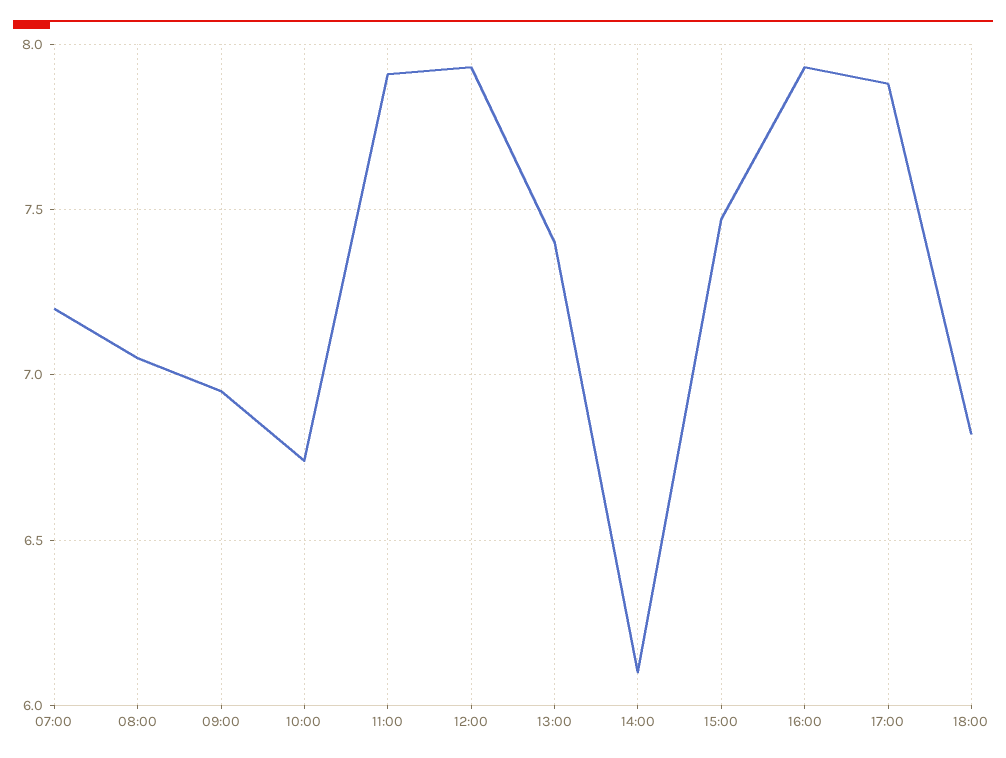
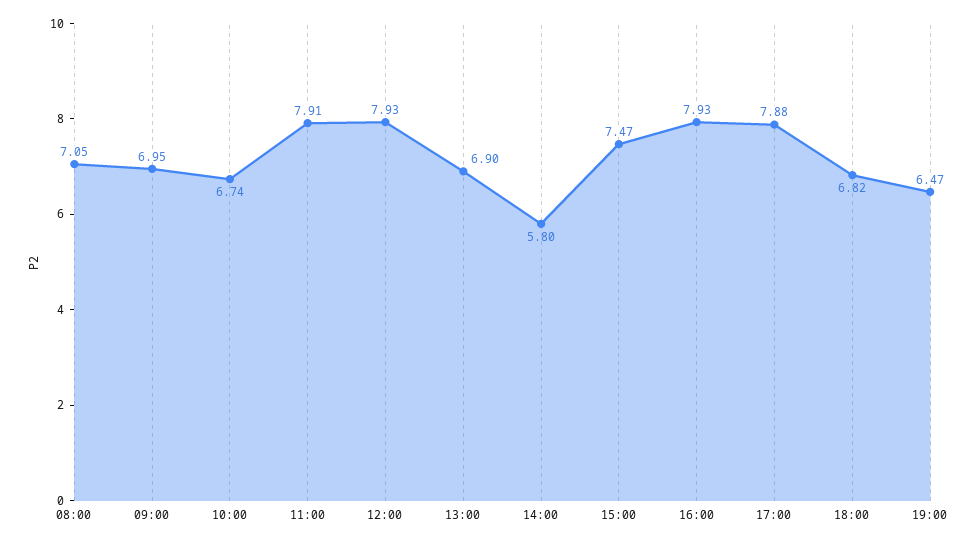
07:00: 7.2 -> none
13:00: 7.4 -> 6.9
14:00: 6.1 -> 5.8
19:00: none -> 6.47

